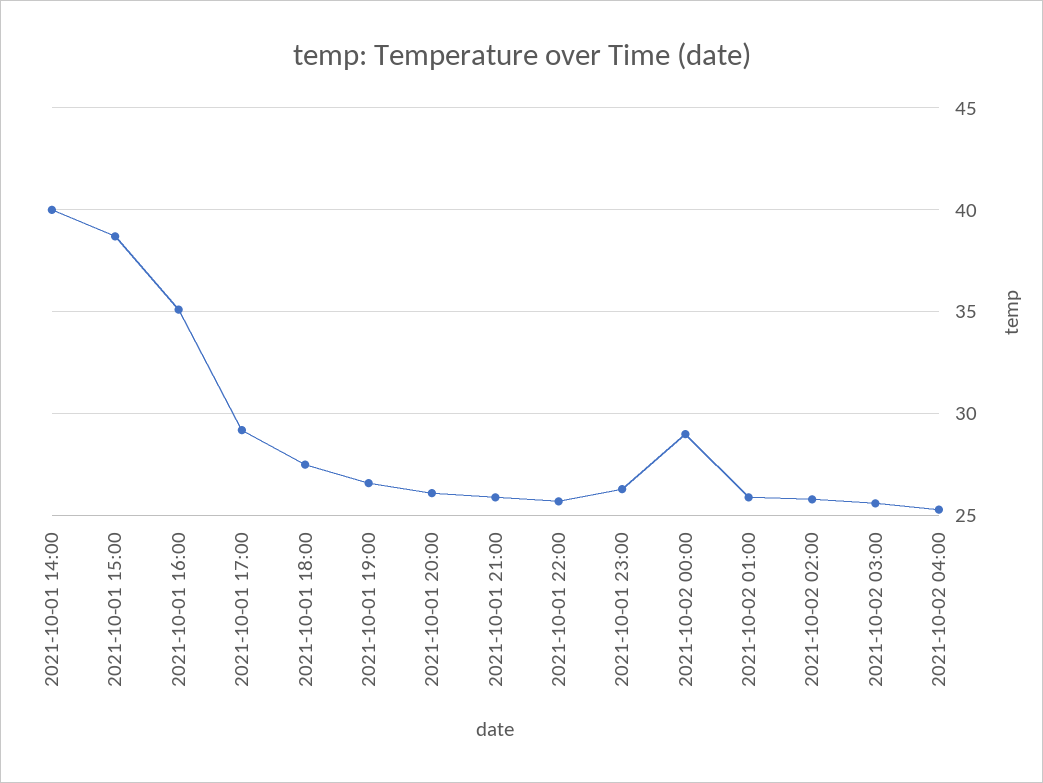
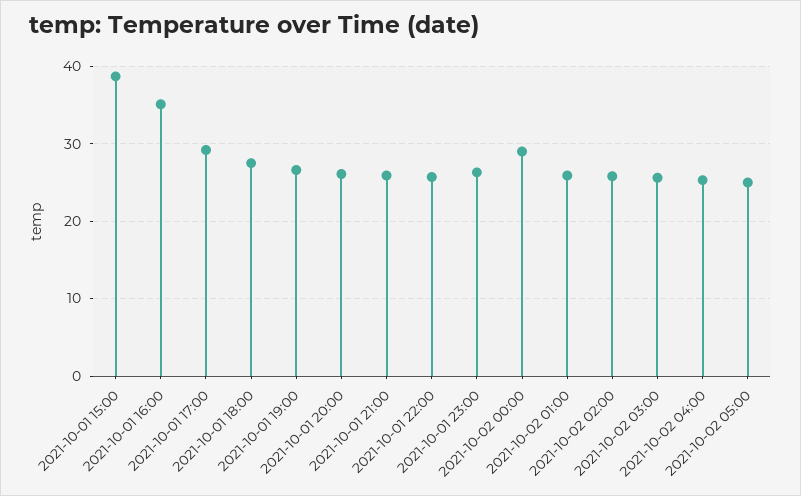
2021-10-01 14:00: 40 -> none
2021-10-02 05:00: none -> 25

